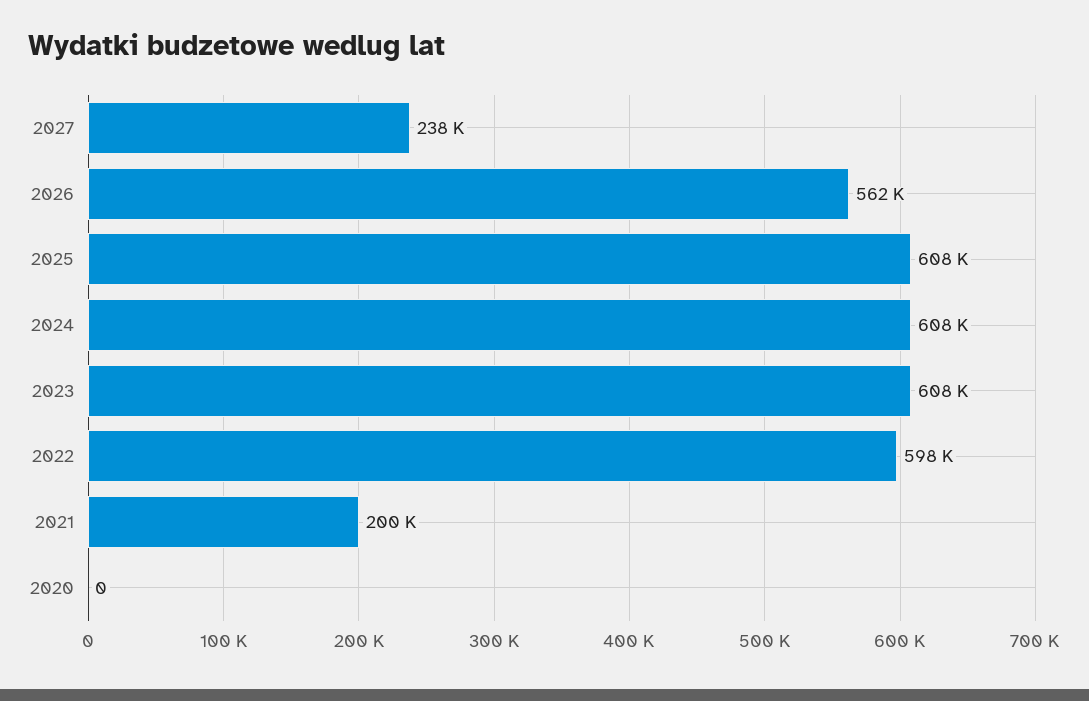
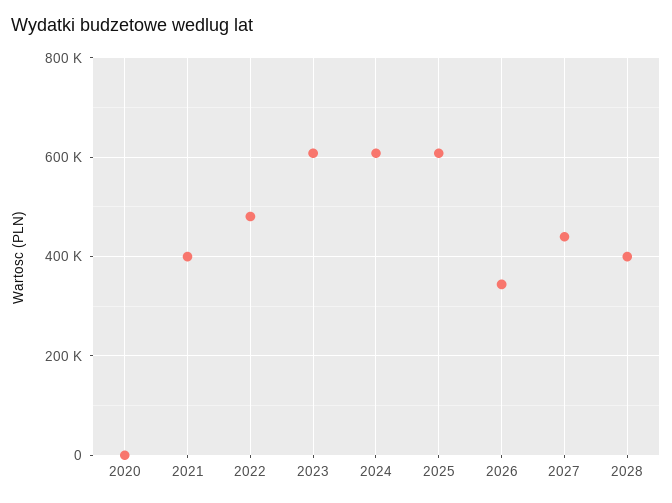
2027: 238000 -> 440000
2026: 562000 -> 340000
2022: 598000 -> 480000
2021: 200000 -> 400000
2028: none -> 400000

